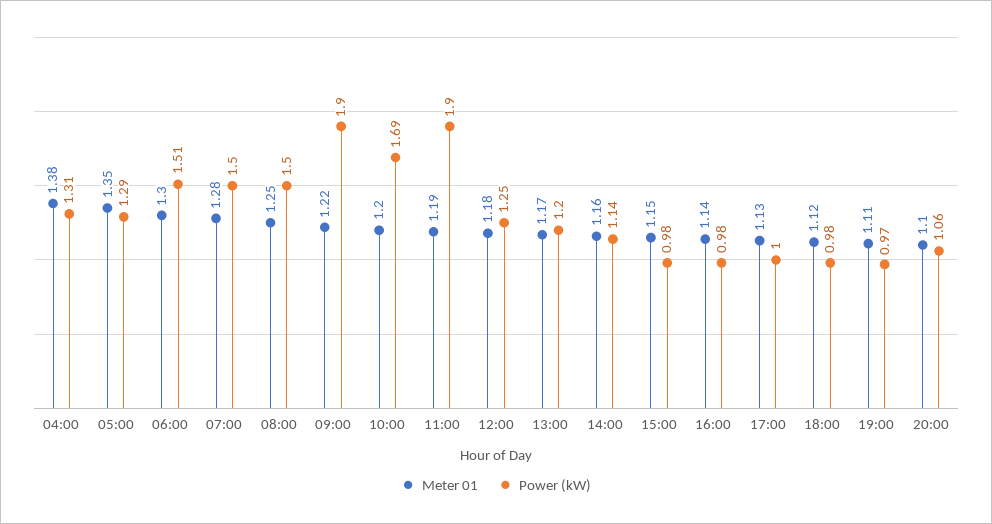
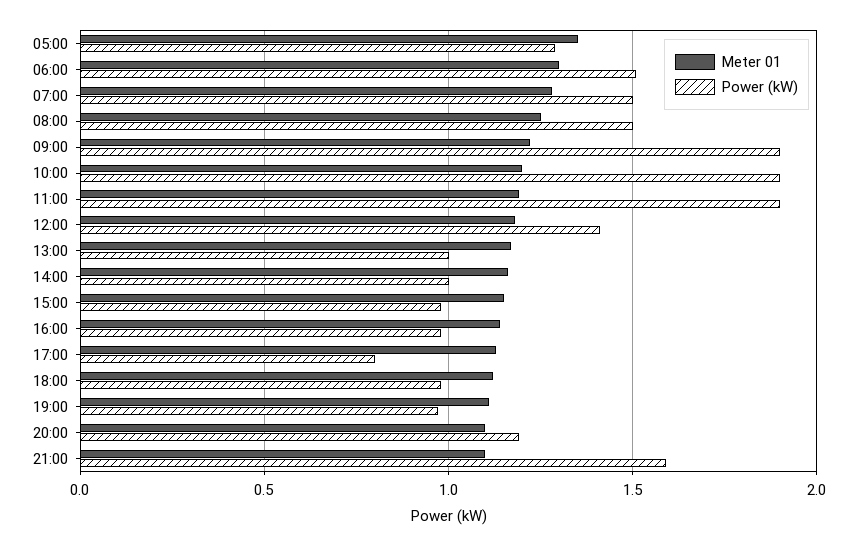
Meter 01, 04:00: 1.38 -> none
Power (kW), 04:00: 1.31 -> none
Power (kW), 10:00: 1.69 -> 1.9
Power (kW), 12:00: 1.25 -> 1.4
Power (kW), 13:00: 1.2 -> 1
Power (kW), 14:00: 1.14 -> 1
Power (kW), 17:00: 1 -> 0.8
Power (kW), 20:00: 1.06 -> 1.2
Meter 01, 21:00: none -> 1.1
Power (kW), 21:00: none -> 1.6

